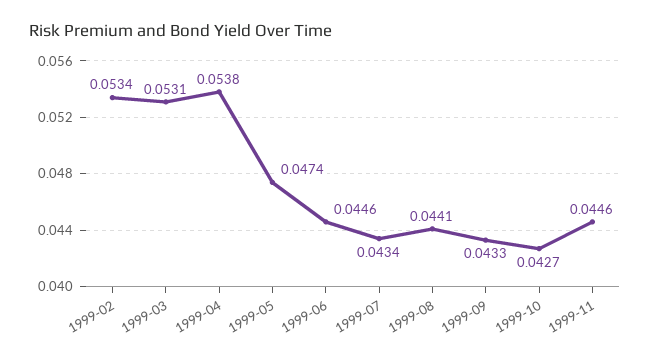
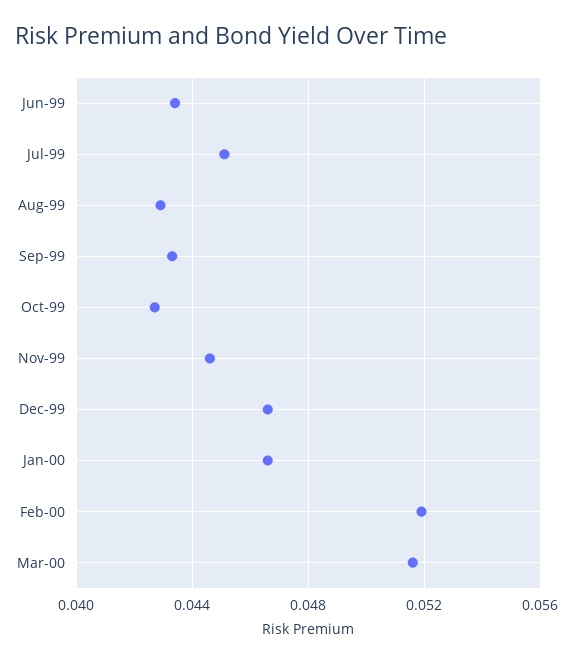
1999-02: 0.0534 -> none
1999-03: 0.0531 -> none
1999-04: 0.0538 -> none
1999-05: 0.0474 -> none
1999-06: 0.0446 -> 0.0435
1999-07: 0.0434 -> 0.045
1999-08: 0.0441 -> 0.043
Dec-99: none -> 0.0465
Jan-00: none -> 0.0465
Feb-00: none -> 0.052
Mar-00: none -> 0.0515

